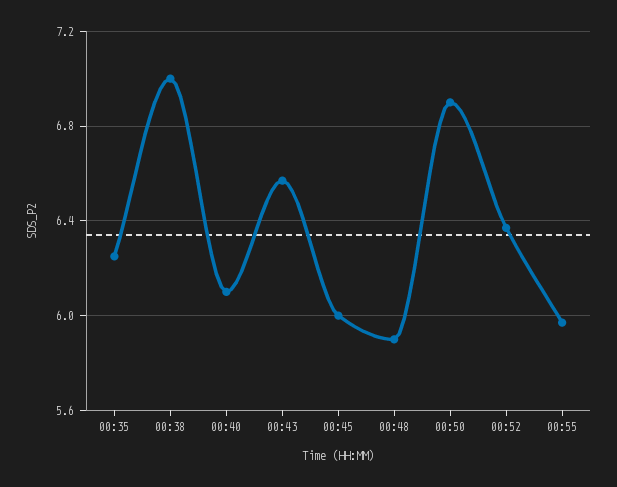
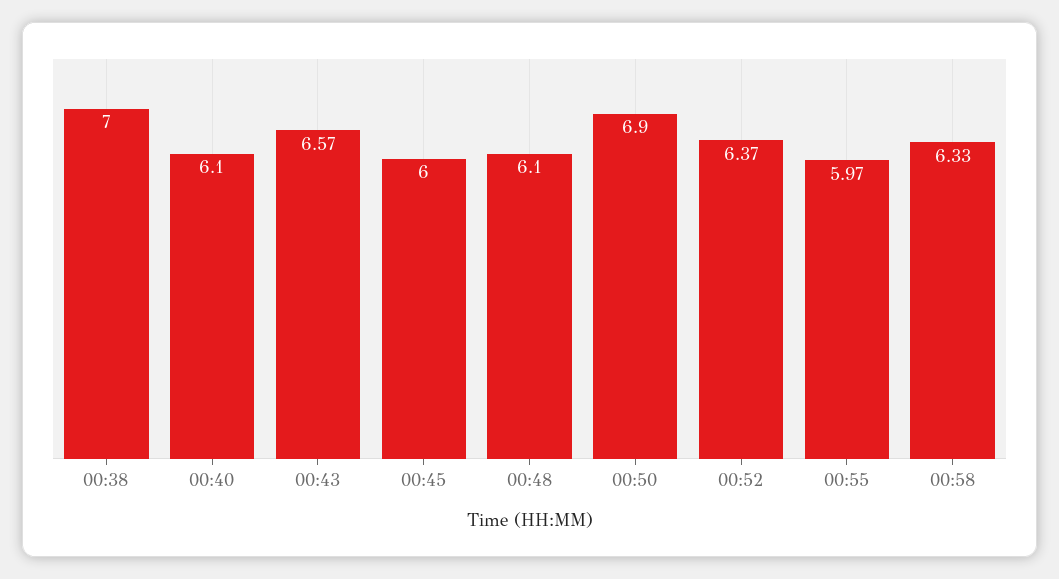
00:35: 6.25 -> none
00:48: 5.9 -> 6.1
00:58: none -> 6.33

